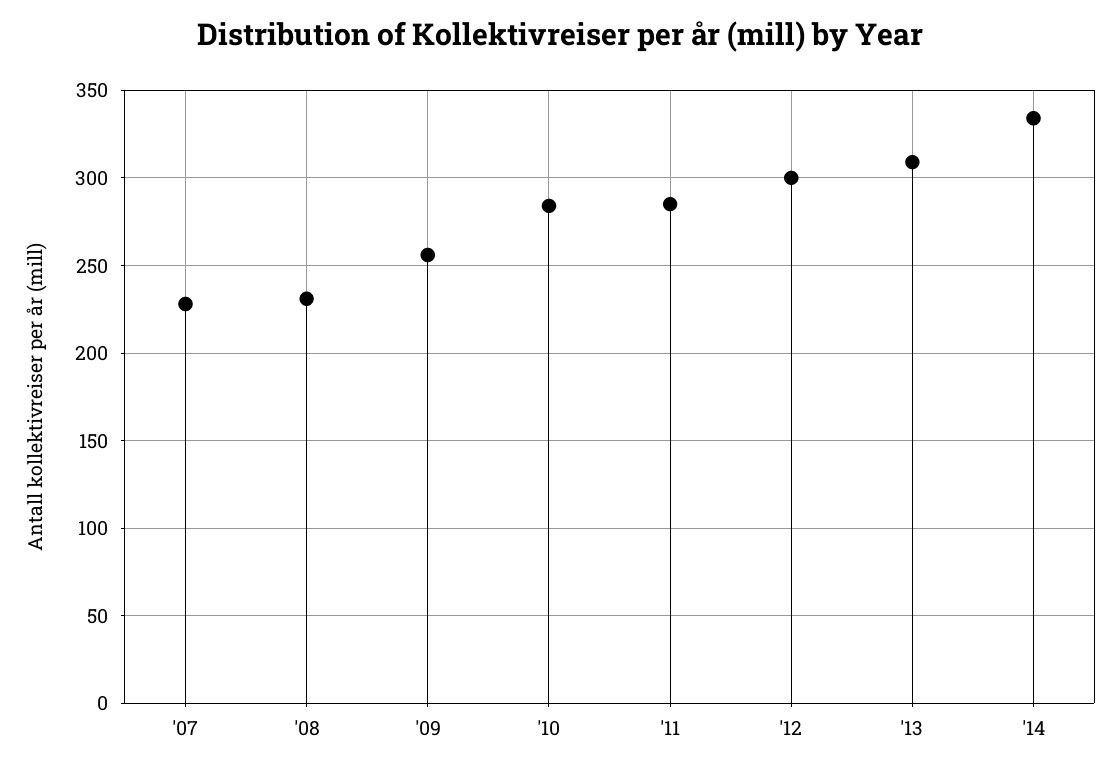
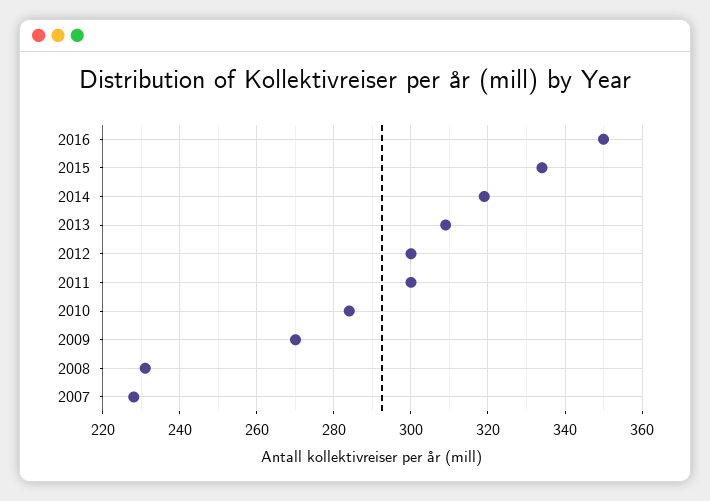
'09: 255 -> 270
'11: 285 -> 300
'14: 335 -> 320
2016: none -> 350
2015: none -> 335

